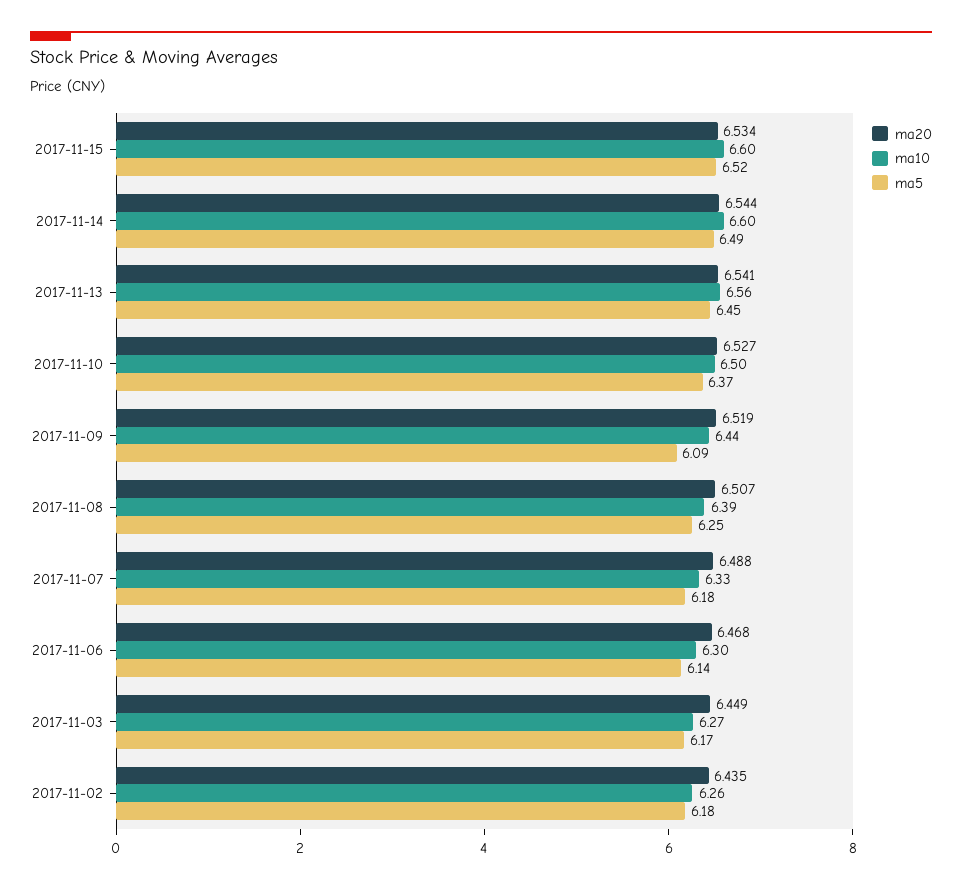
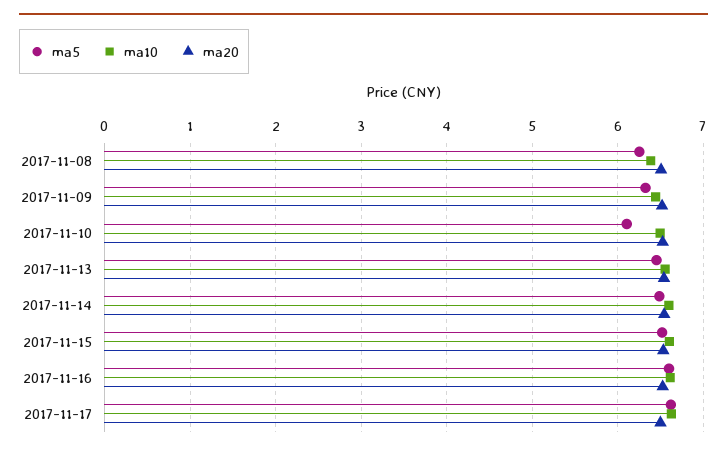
ma5, 2017-11-10: 6.37 -> 6.1
ma5, 2017-11-09: 6.09 -> 6.3
ma20, 2017-11-07: 6.488 -> none
ma10, 2017-11-07: 6.33 -> none
ma5, 2017-11-07: 6.18 -> none
ma20, 2017-11-06: 6.468 -> none
ma10, 2017-11-06: 6.3 -> none
ma5, 2017-11-06: 6.14 -> none
ma20, 2017-11-03: 6.449 -> none
ma10, 2017-11-03: 6.27 -> none
ma5, 2017-11-03: 6.17 -> none
ma20, 2017-11-02: 6.435 -> none
ma10, 2017-11-02: 6.26 -> none
ma5, 2017-11-02: 6.18 -> none
ma5, 2017-11-16: none -> 6.6
ma10, 2017-11-16: none -> 6.6
ma20, 2017-11-16: none -> 6.5
ma5, 2017-11-17: none -> 6.6
ma10, 2017-11-17: none -> 6.6
ma20, 2017-11-17: none -> 6.5

